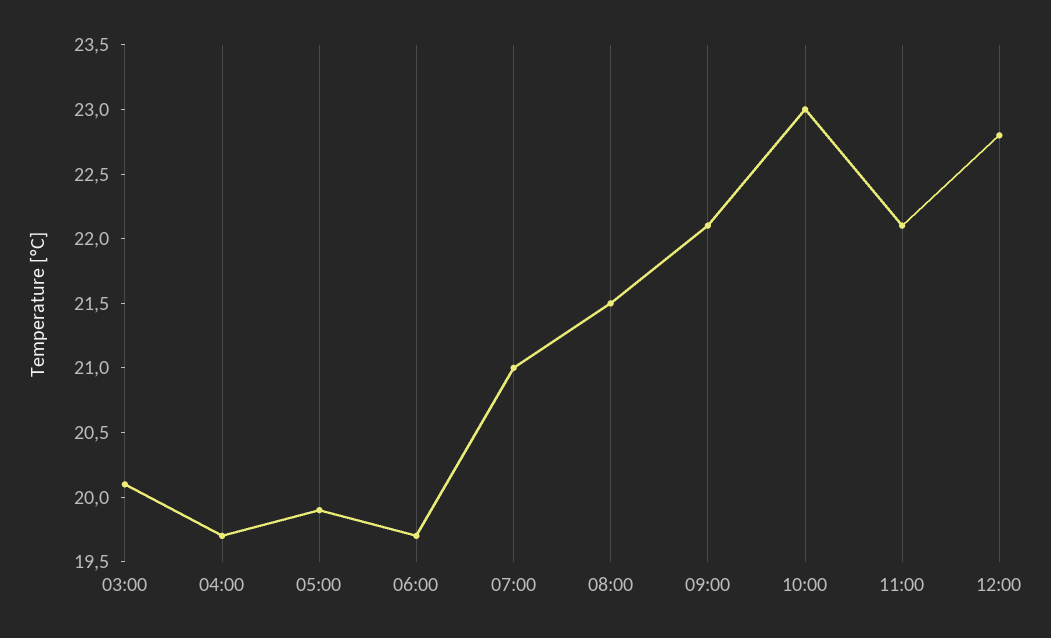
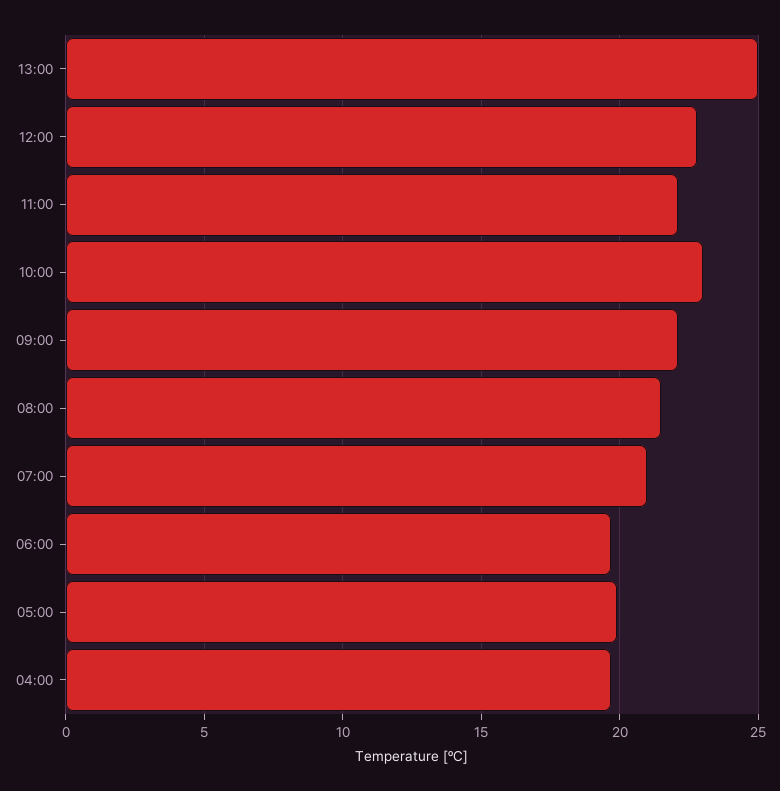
03:00: 20.1 -> none
13:00: none -> 25

